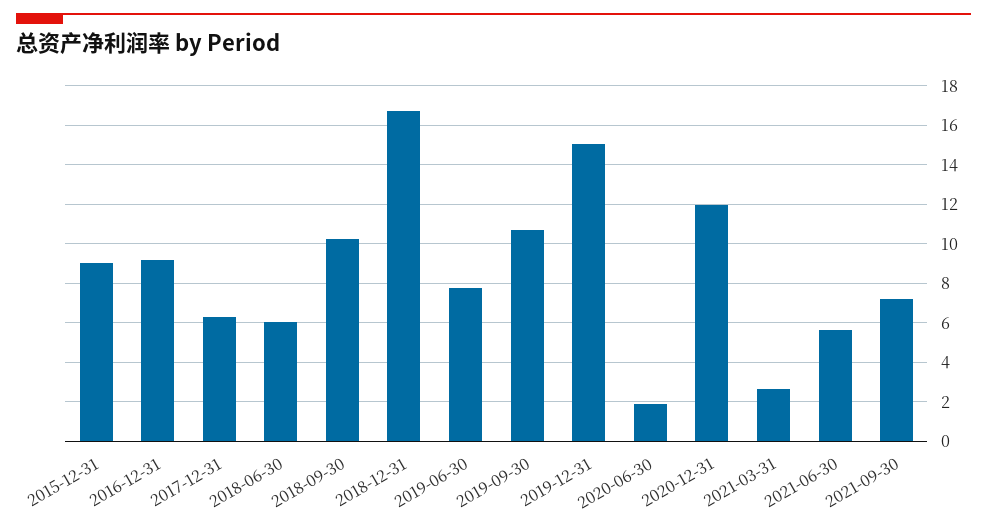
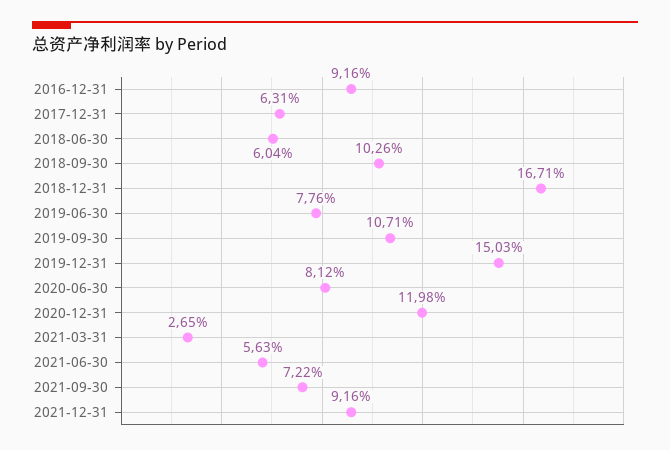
2015-12-31: 9 -> none
2020-06-30: 2 -> 8.12
2021-12-31: none -> 9.16

